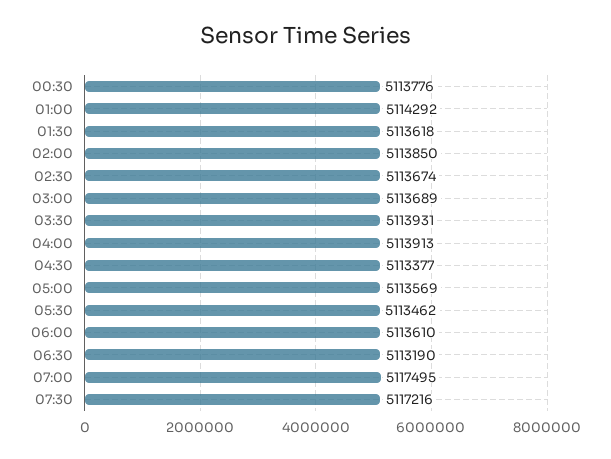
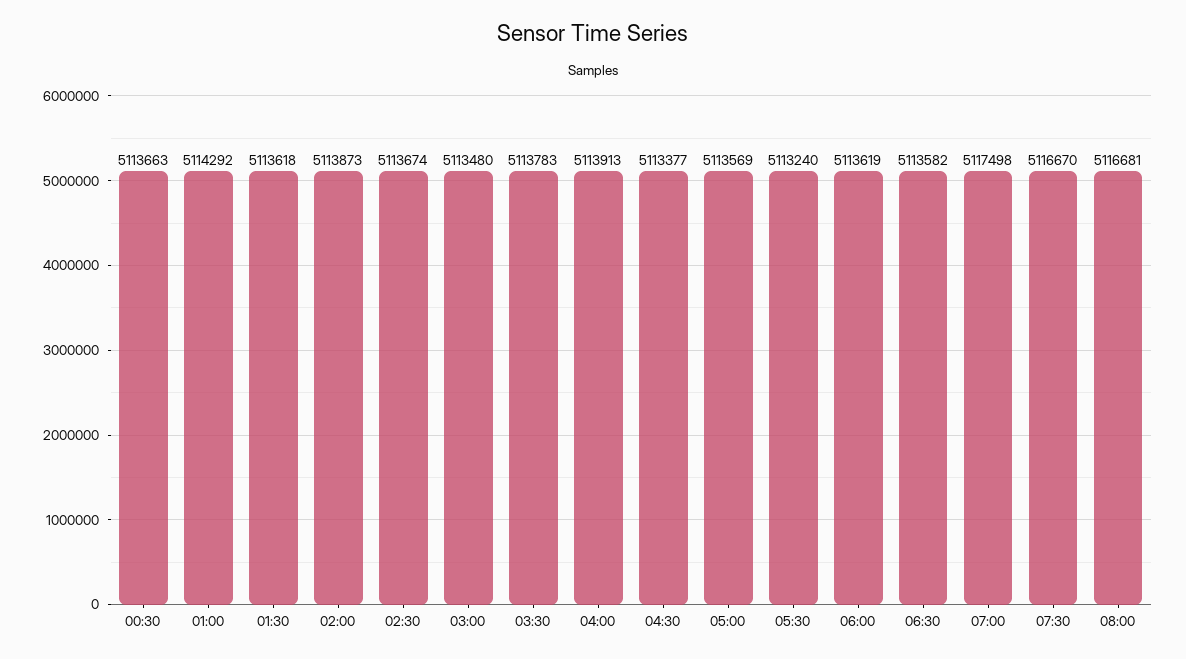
00:30: 5113776 -> 5113663
02:00: 5113850 -> 5113873
03:00: 5113689 -> 5113480
03:30: 5113931 -> 5113783
05:30: 5113462 -> 5113240
06:00: 5113610 -> 5113619
06:30: 5113190 -> 5113582
07:00: 5117495 -> 5117498
07:30: 5117216 -> 5116670
08:00: none -> 5116681

